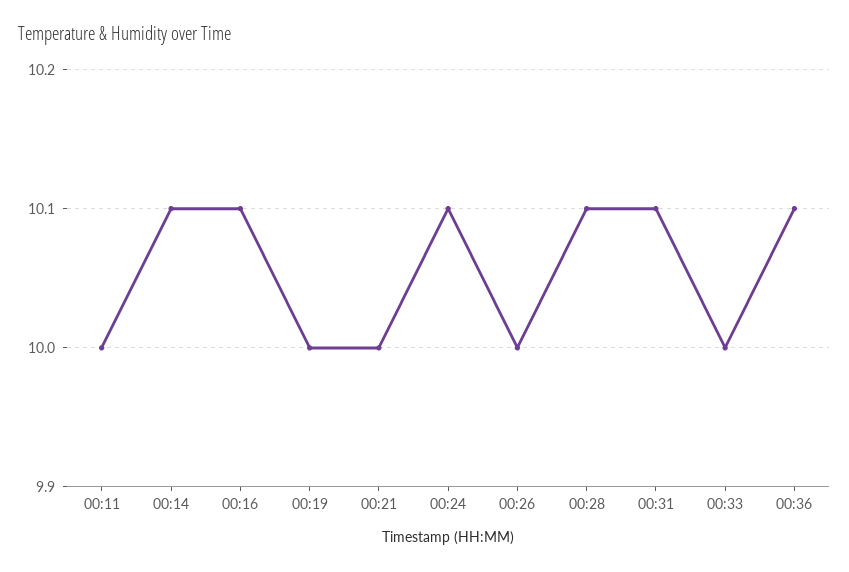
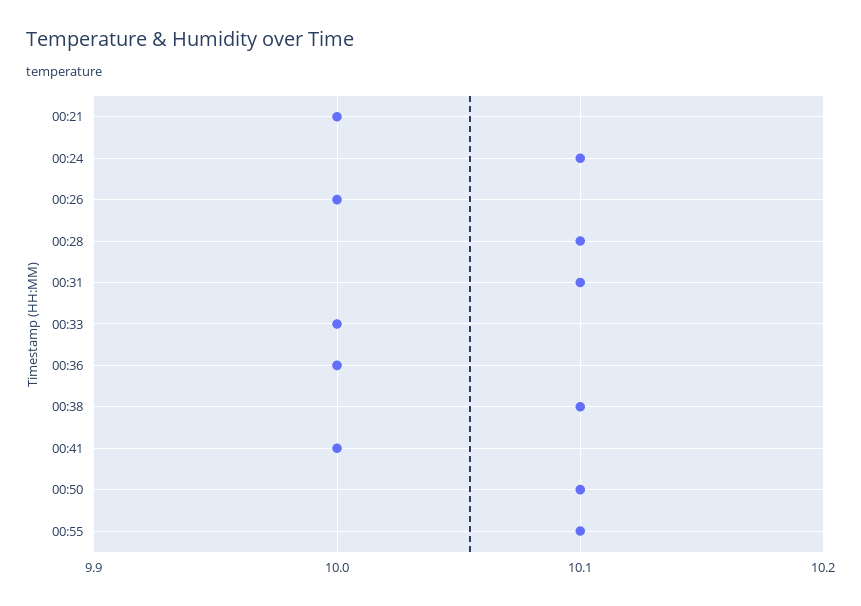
00:11: 10 -> none
00:14: 10.1 -> none
00:16: 10.1 -> none
00:19: 10 -> none
00:36: 10.1 -> 10
00:38: none -> 10.1
00:41: none -> 10
00:50: none -> 10.1
00:55: none -> 10.1

